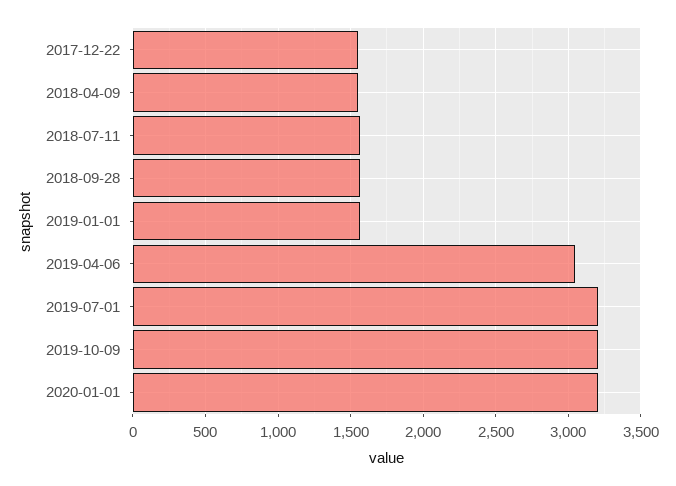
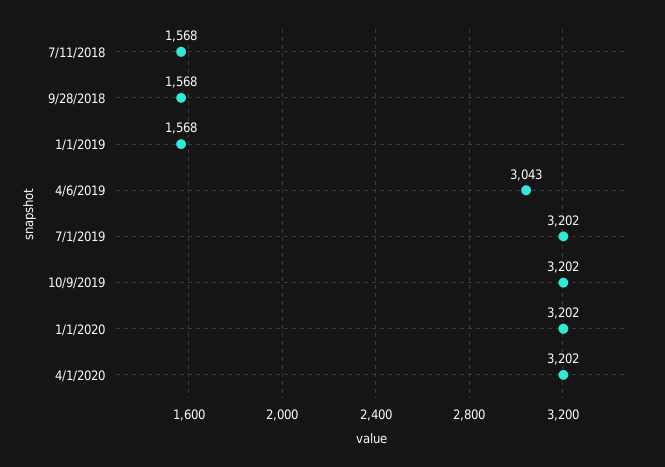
2017-12-22: 1550 -> none
2018-04-09: 1550 -> none
4/1/2020: none -> 3202

